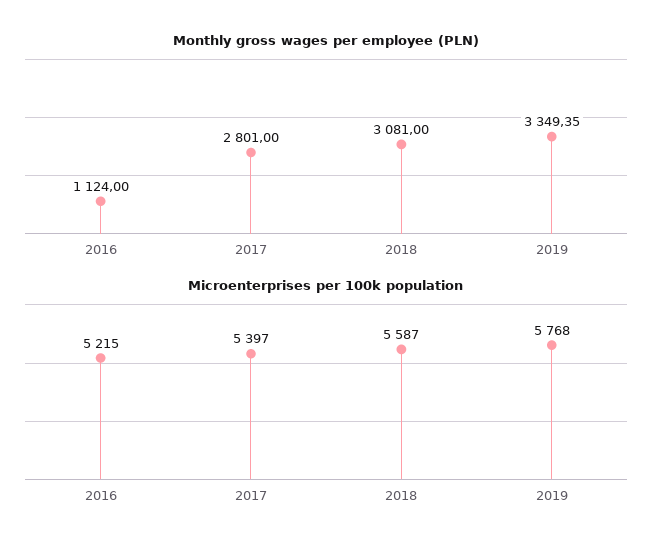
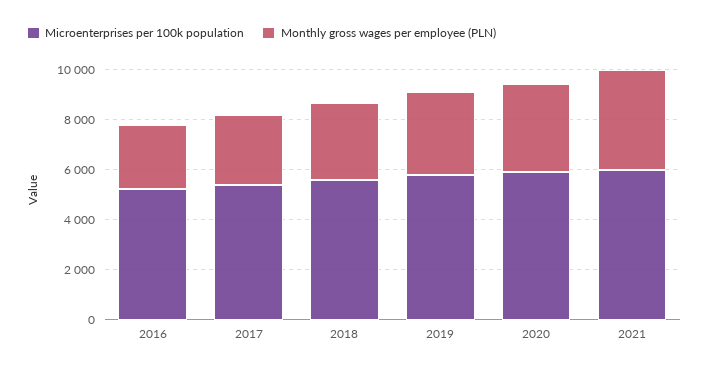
Monthly gross wages per employee (PLN), 2016: 1124 -> 2500
Microenterprises per 100k population, 2020: none -> 6000
Monthly gross wages per employee (PLN), 2020: none -> 3500
Microenterprises per 100k population, 2021: none -> 6000
Monthly gross wages per employee (PLN), 2021: none -> 4000

